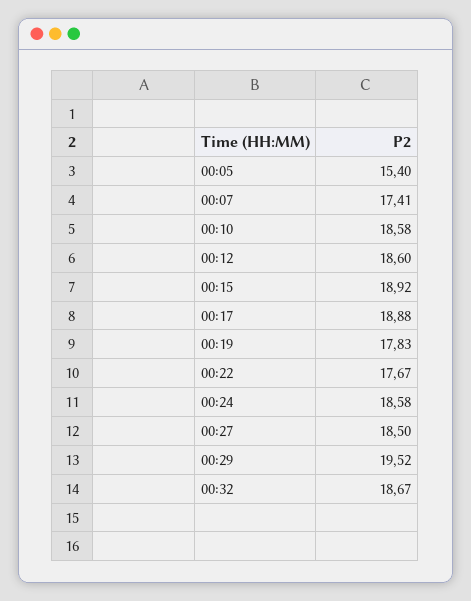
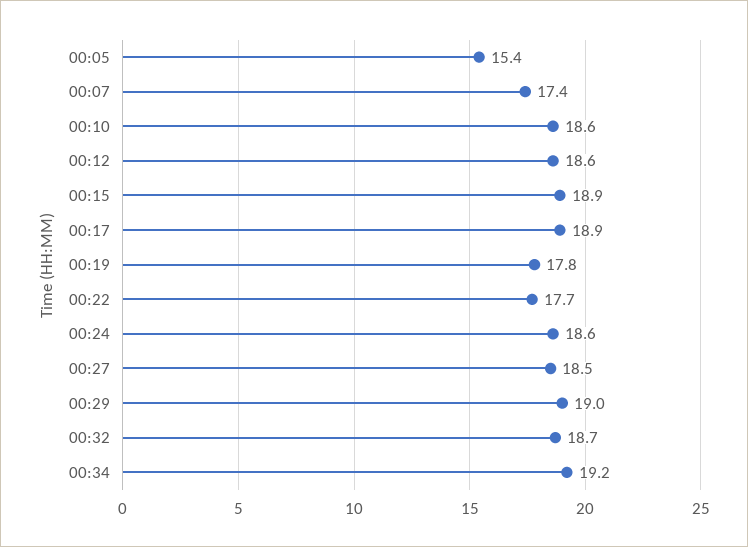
00:29: 19.52 -> 19
00:34: none -> 19.2

